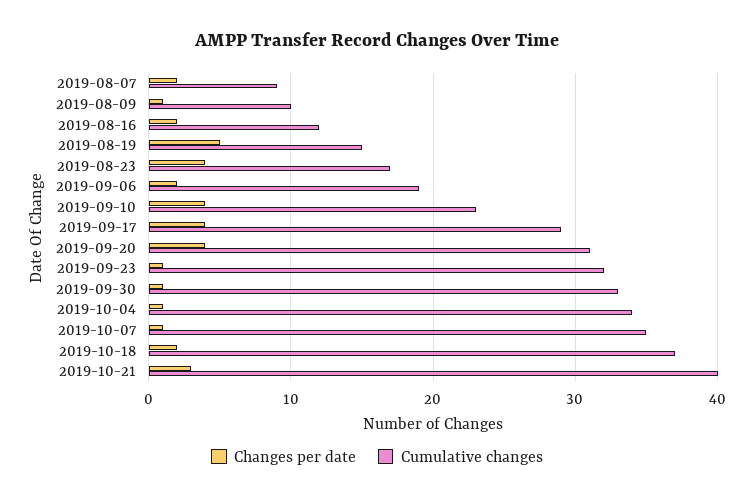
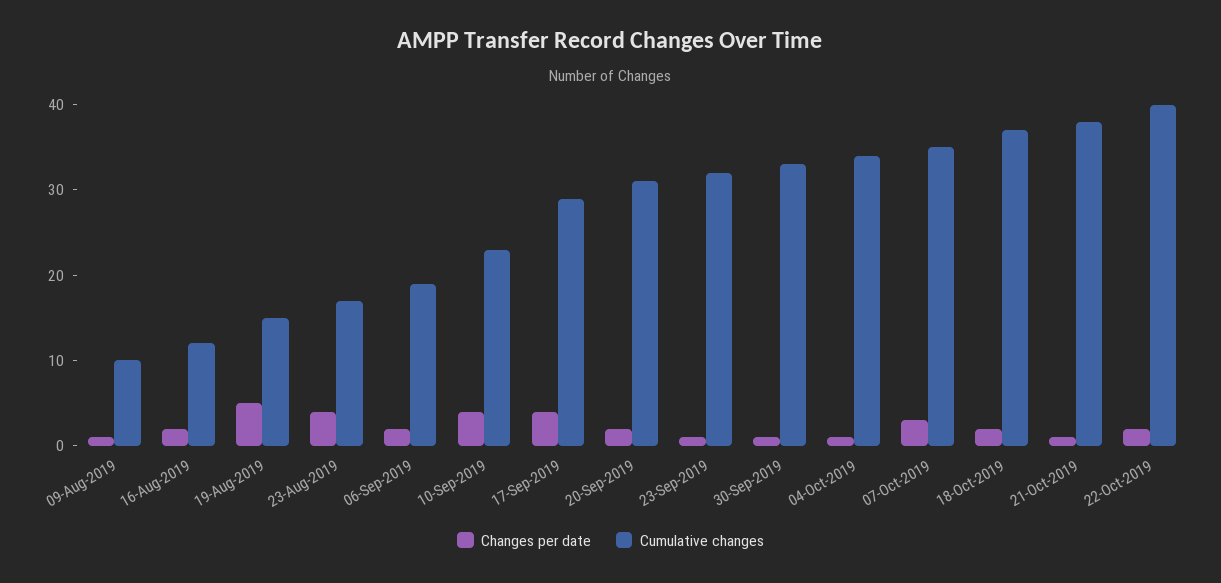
Changes per date, 2019-08-07: 2 -> none
Cumulative changes, 2019-08-07: 9 -> none
Changes per date, 2019-09-20: 4 -> 2
Changes per date, 2019-10-07: 1 -> 3
Changes per date, 2019-10-21: 3 -> 1
Cumulative changes, 2019-10-21: 40 -> 38
Changes per date, 22-Oct-2019: none -> 2
Cumulative changes, 22-Oct-2019: none -> 40

